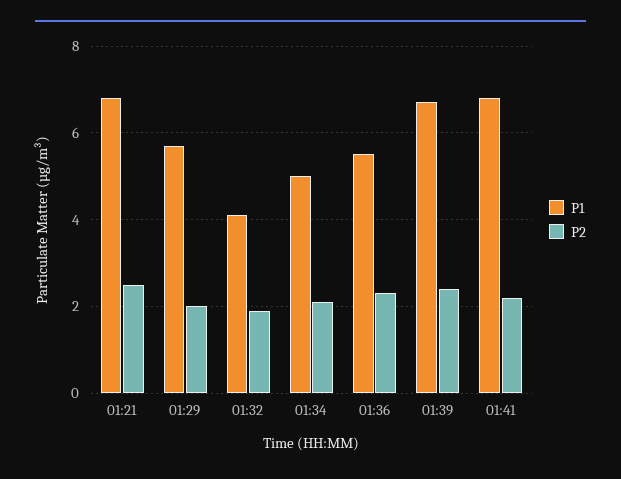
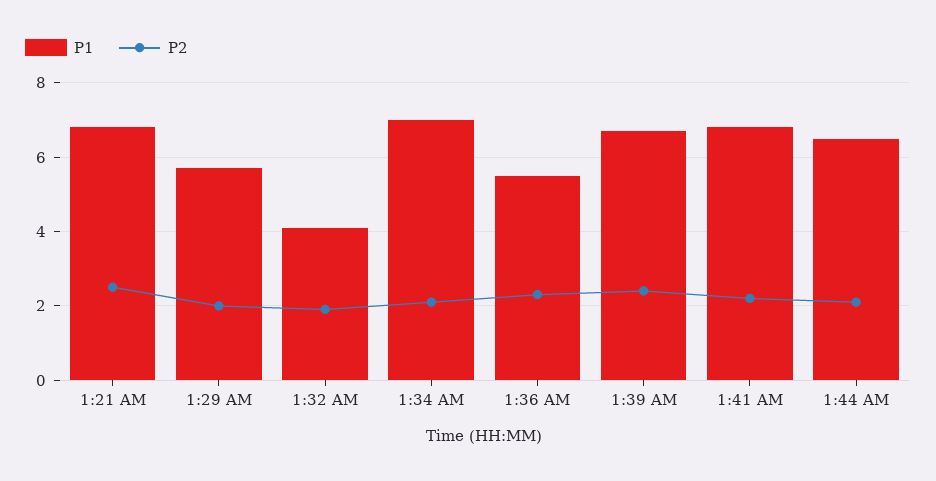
P1, 01:34: 5 -> 7
P1, 1:44 AM: none -> 6.5
P2, 1:44 AM: none -> 2

